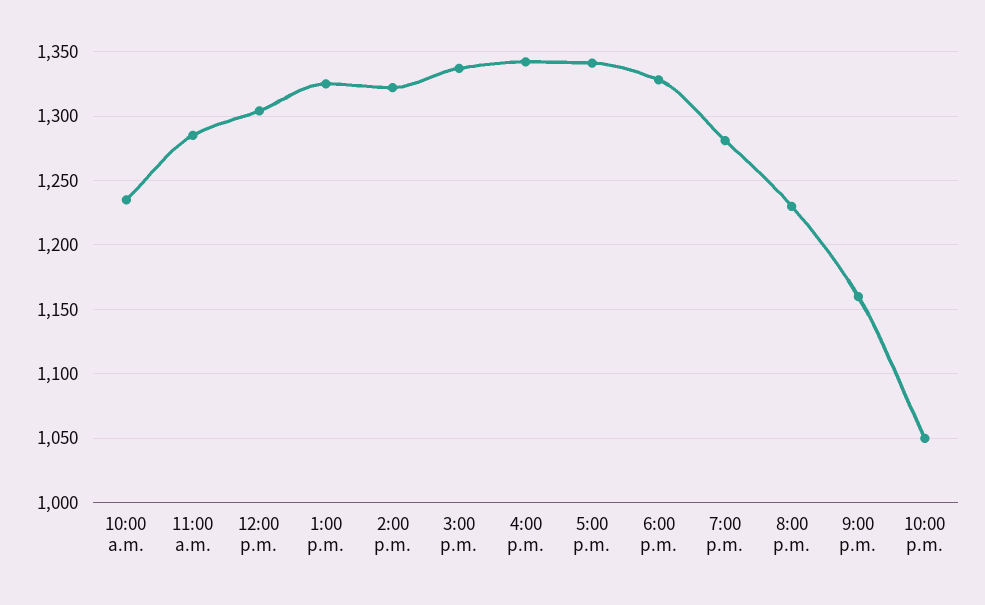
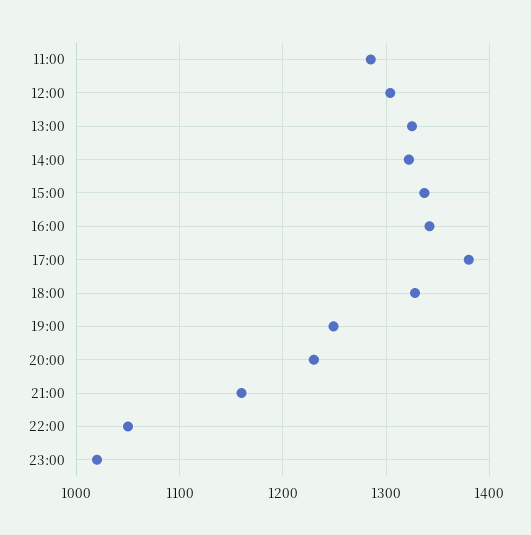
10:00 a.m.: 1235 -> none
5:00 p.m.: 1340 -> 1380
7:00 p.m.: 1280 -> 1250
23:00: none -> 1020

